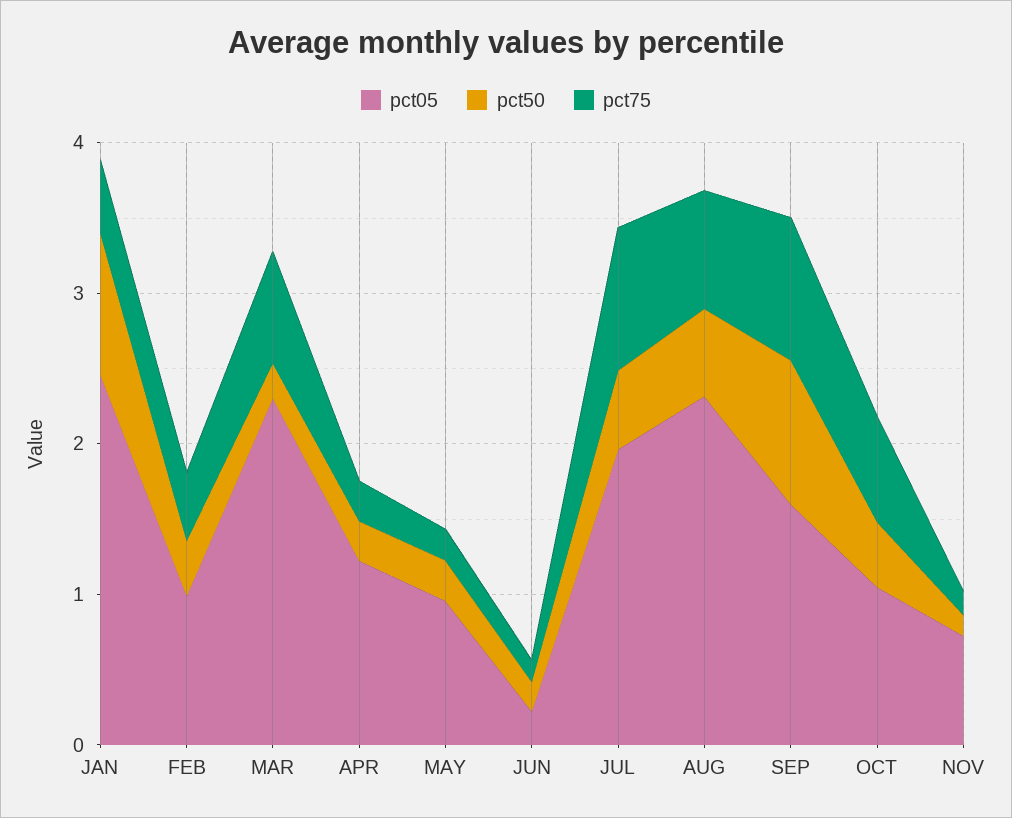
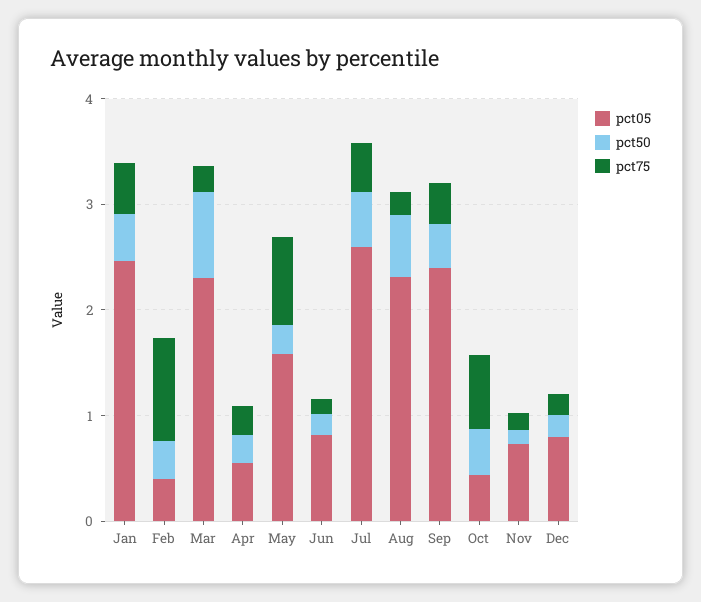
pct50, JAN: 1 -> 0.4
pct05, FEB: 1 -> 0.4
pct75, FEB: 0.4 -> 1
pct50, MAR: 0.2 -> 0.8
pct75, MAR: 0.8 -> 0.2
pct05, APR: 1.2 -> 0.6
pct05, MAY: 1 -> 1.6
pct75, MAY: 0.2 -> 0.8
pct05, JUN: 0.2 -> 0.8
pct05, JUL: 2 -> 2.6
pct75, JUL: 1 -> 0.4
pct75, AUG: 0.8 -> 0.2
pct05, SEP: 1.6 -> 2.4
pct50, SEP: 1 -> 0.4
pct75, SEP: 1 -> 0.4
pct05, OCT: 1 -> 0.4
pct05, Dec: none -> 0.8
pct50, Dec: none -> 0.2
pct75, Dec: none -> 0.2

